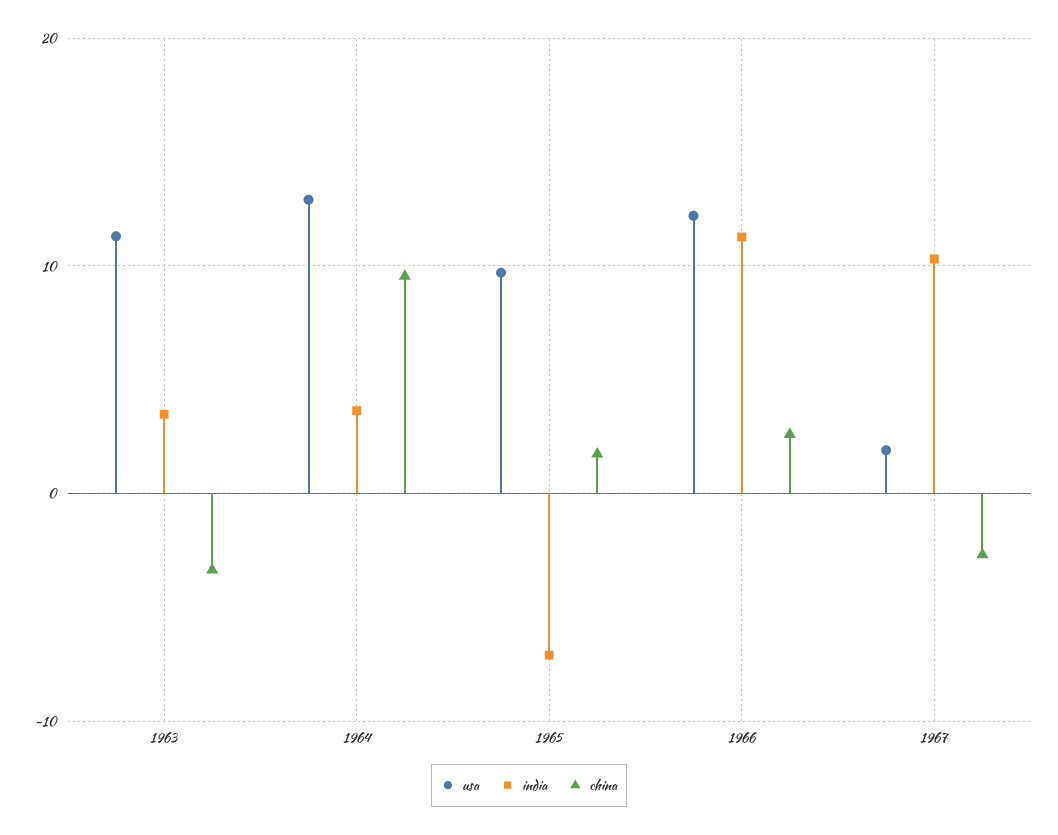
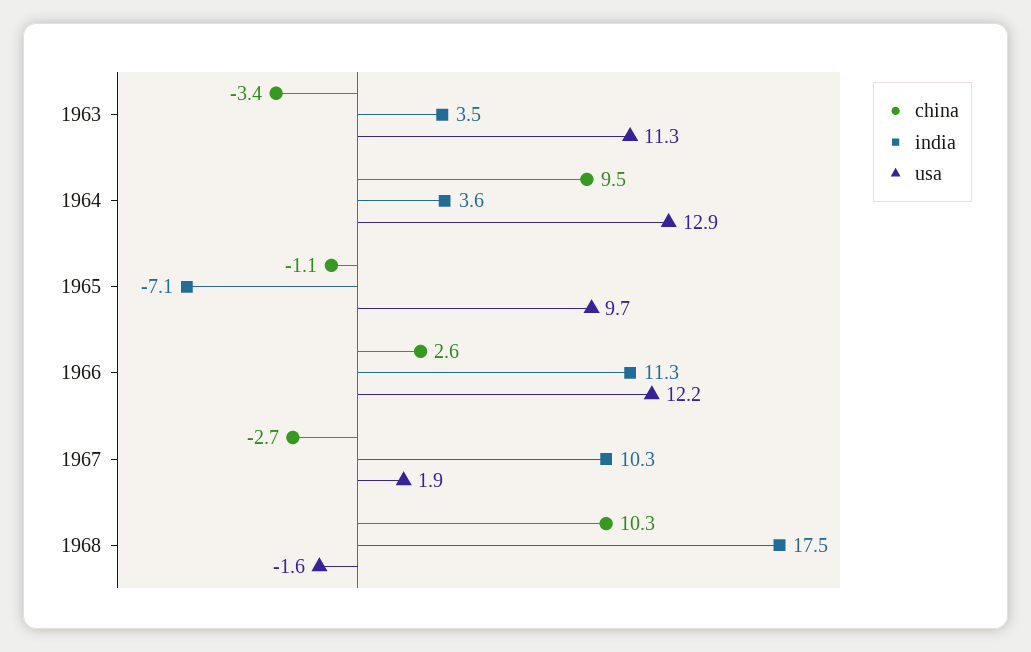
china, 1965: 2 -> -1.1
china, 1968: none -> 10.3
india, 1968: none -> 17.5
usa, 1968: none -> -1.6

